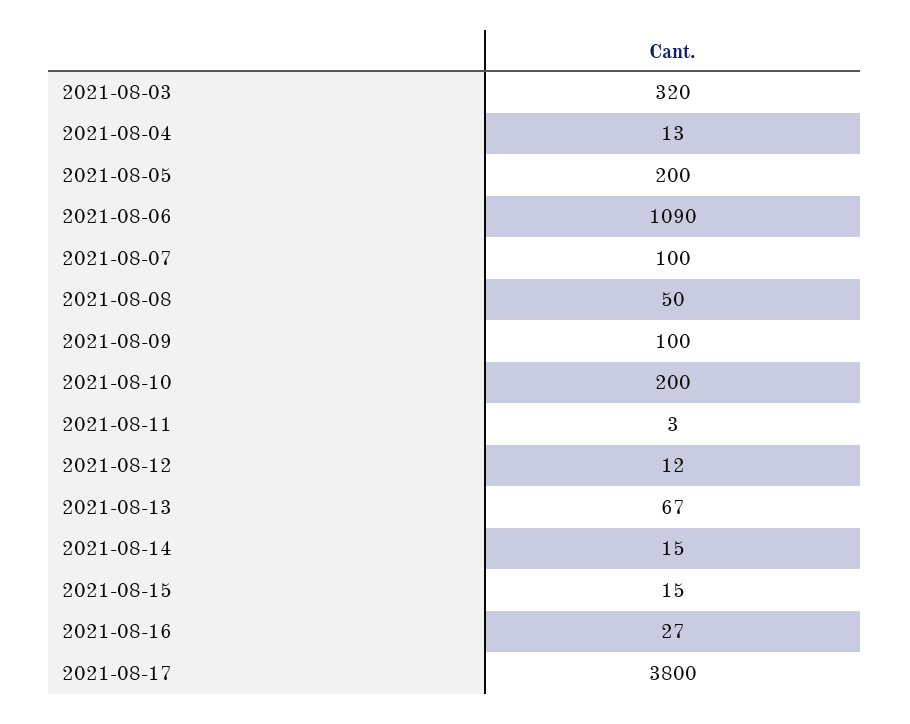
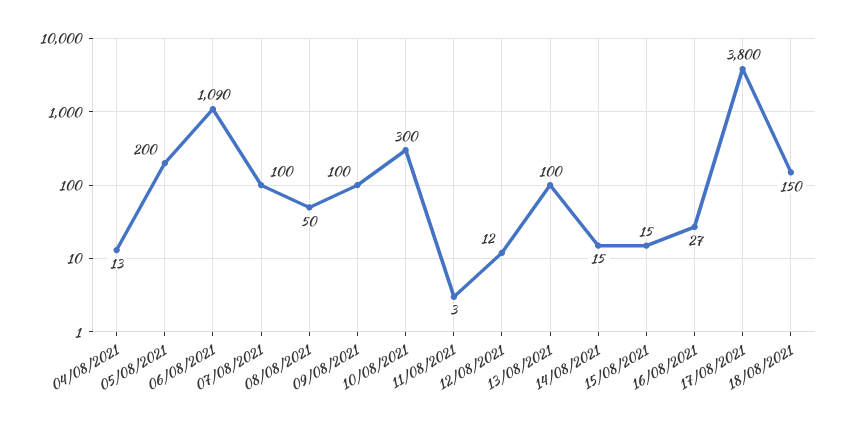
2021-08-03: 320 -> none
2021-08-10: 200 -> 300
2021-08-13: 67 -> 100
18/08/2021: none -> 150

